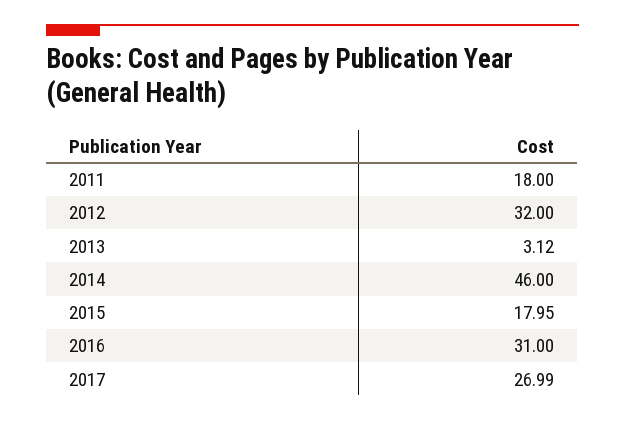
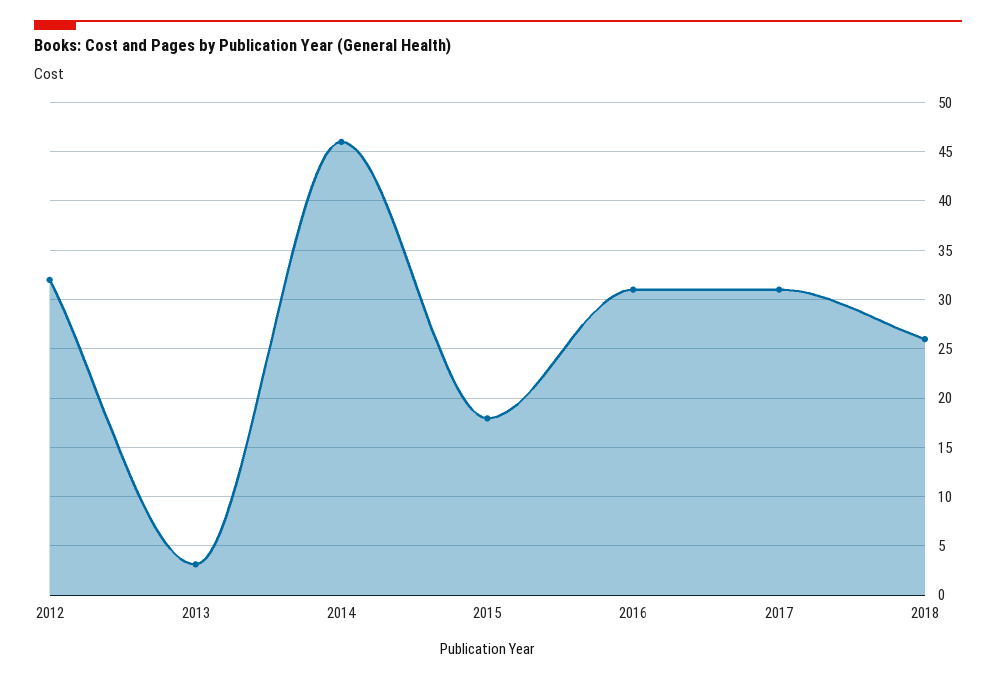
2011: 18 -> none
2017: 26.99 -> 31
2018: none -> 26

